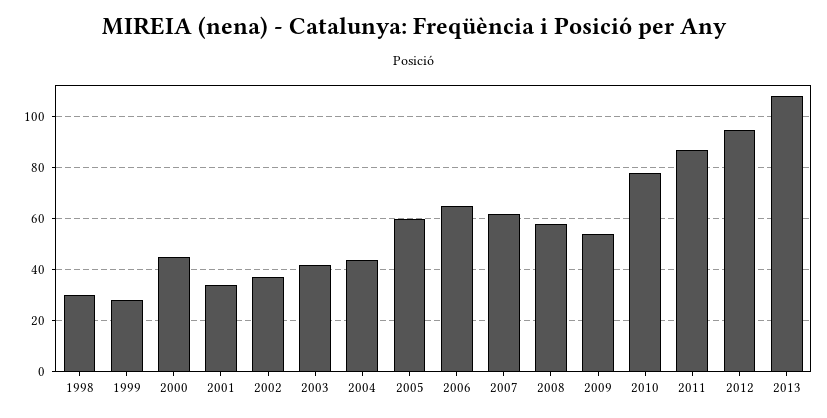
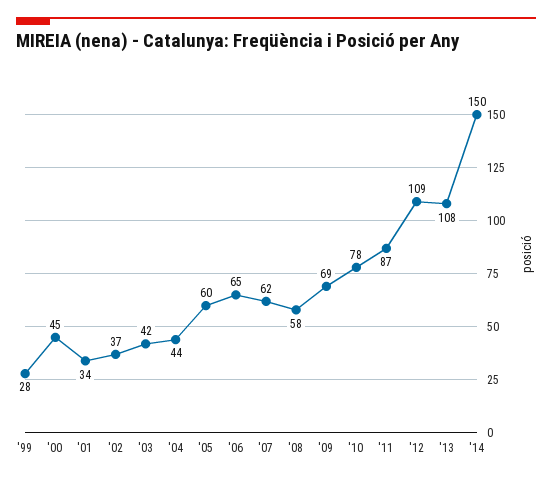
1998: 30 -> none
2009: 55 -> 69
2012: 95 -> 109
'14: none -> 150

